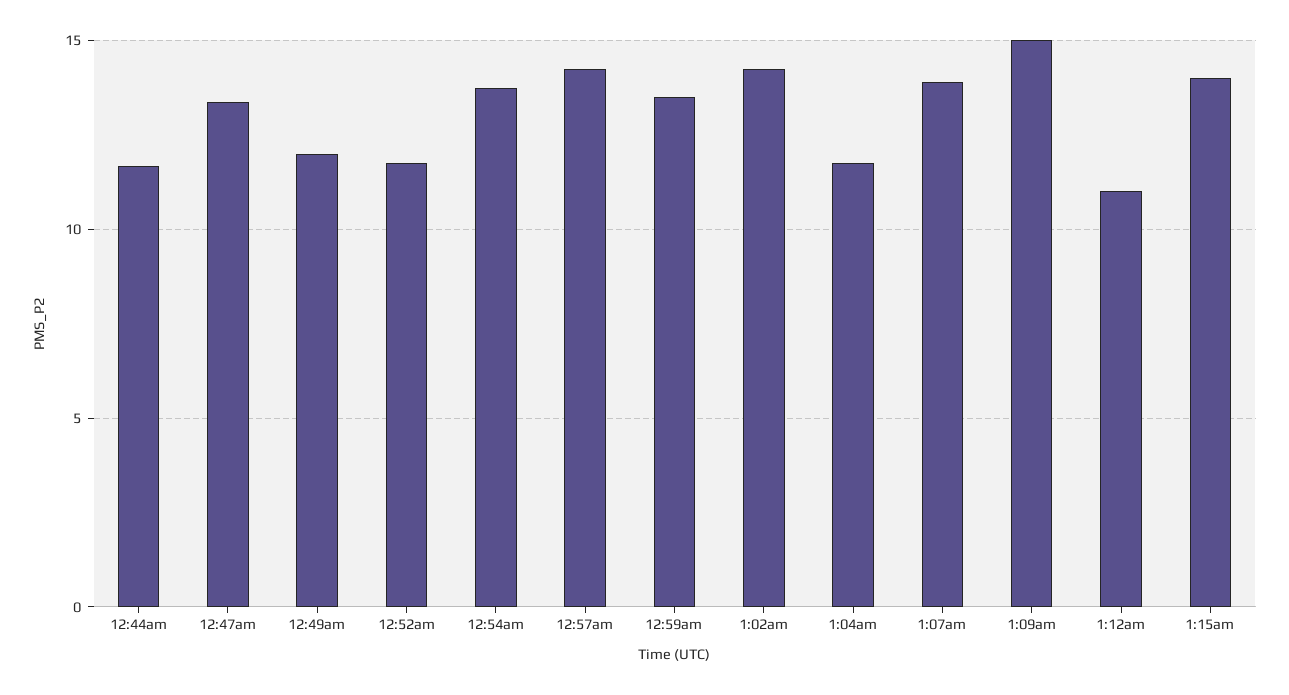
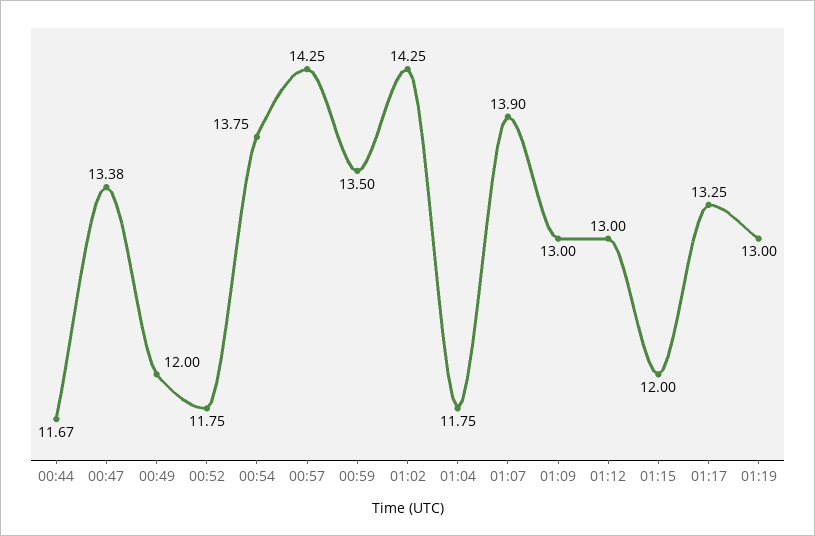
1:09am: 15 -> 13
1:12am: 11 -> 13
1:15am: 14 -> 12
01:17: none -> 13.25
01:19: none -> 13

